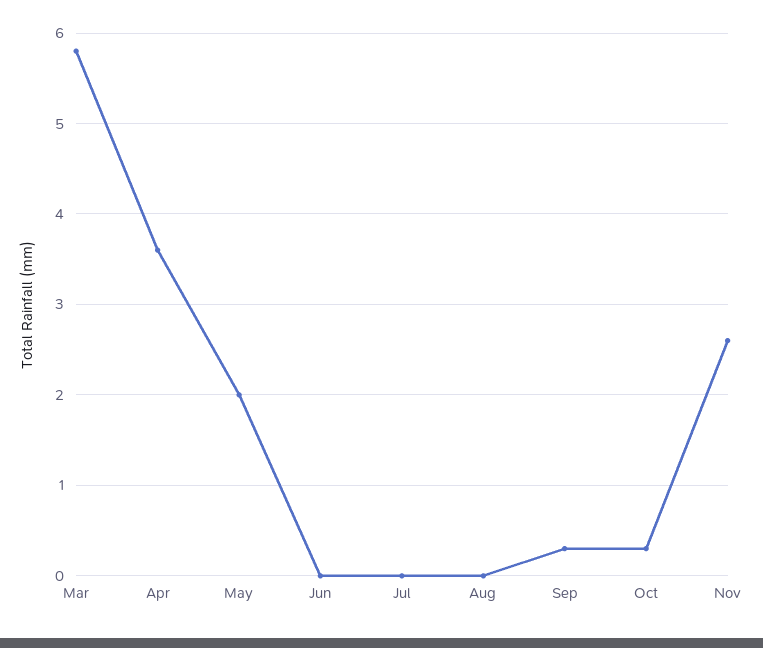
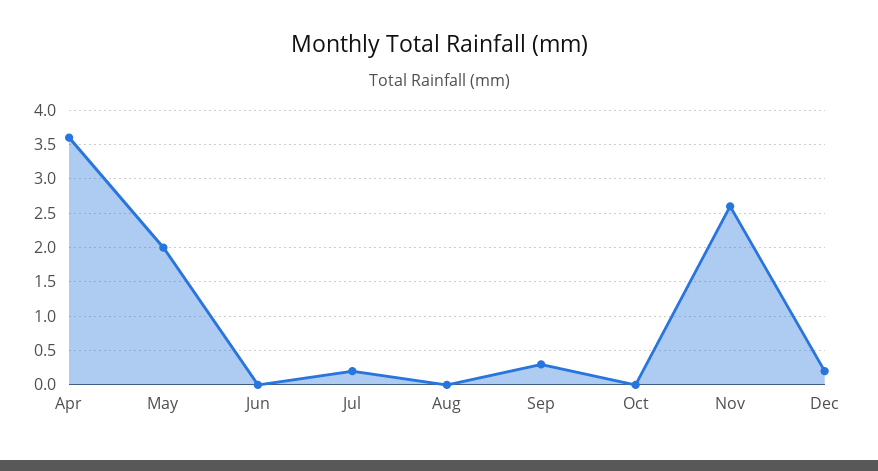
Mar: 5.8 -> none
Jul: 0 -> 0.2
Oct: 0.3 -> 0
Dec: none -> 0.2

